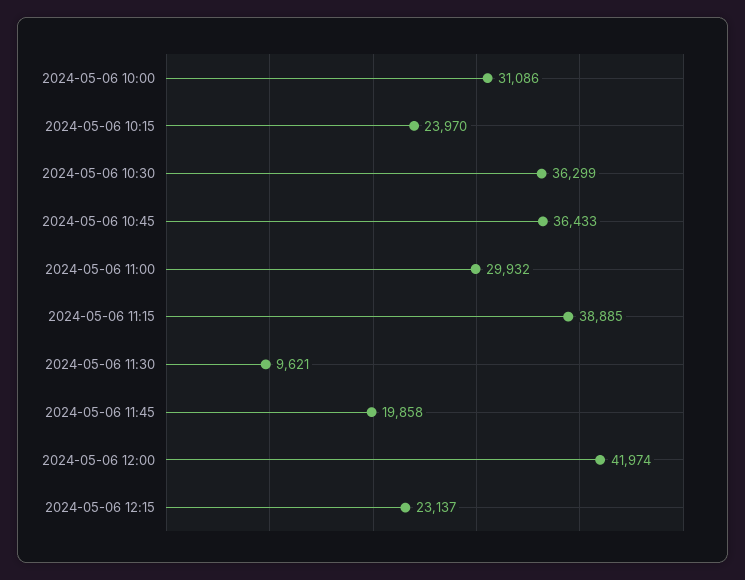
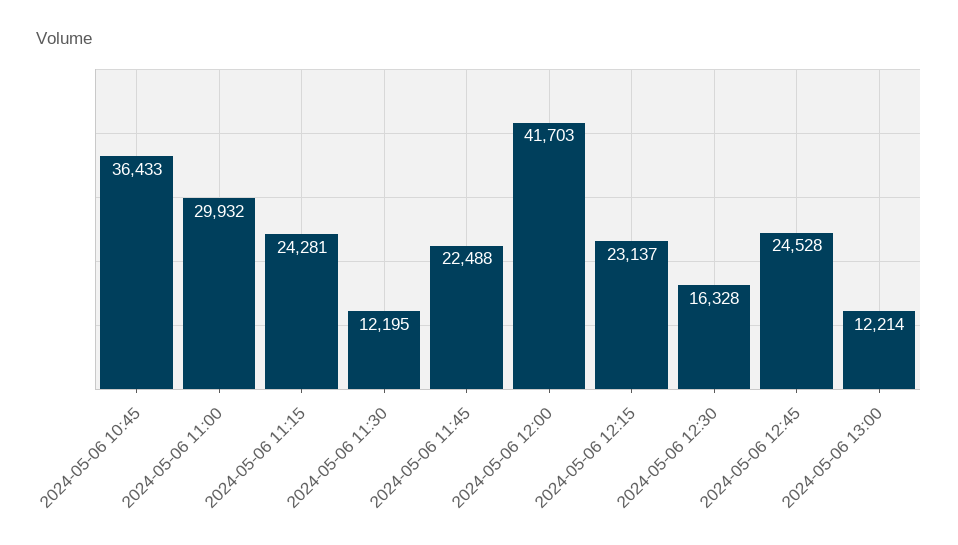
2024-05-06 10:00: 31086 -> none
2024-05-06 10:15: 23970 -> none
2024-05-06 10:30: 36299 -> none
2024-05-06 11:15: 38885 -> 24281
2024-05-06 11:30: 9621 -> 12195
2024-05-06 11:45: 19858 -> 22488
2024-05-06 12:00: 41974 -> 41703
2024-05-06 12:30: none -> 16328
2024-05-06 12:45: none -> 24528
2024-05-06 13:00: none -> 12214

